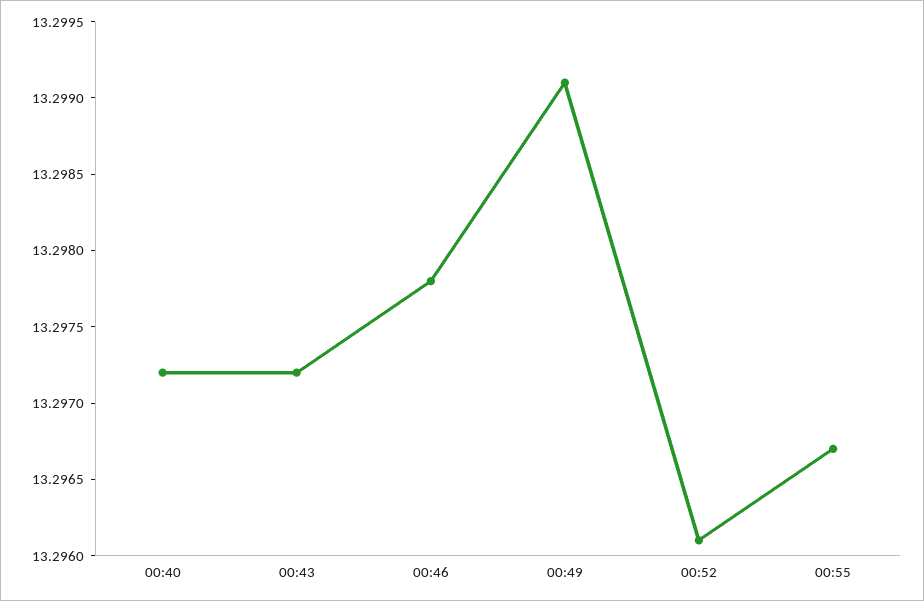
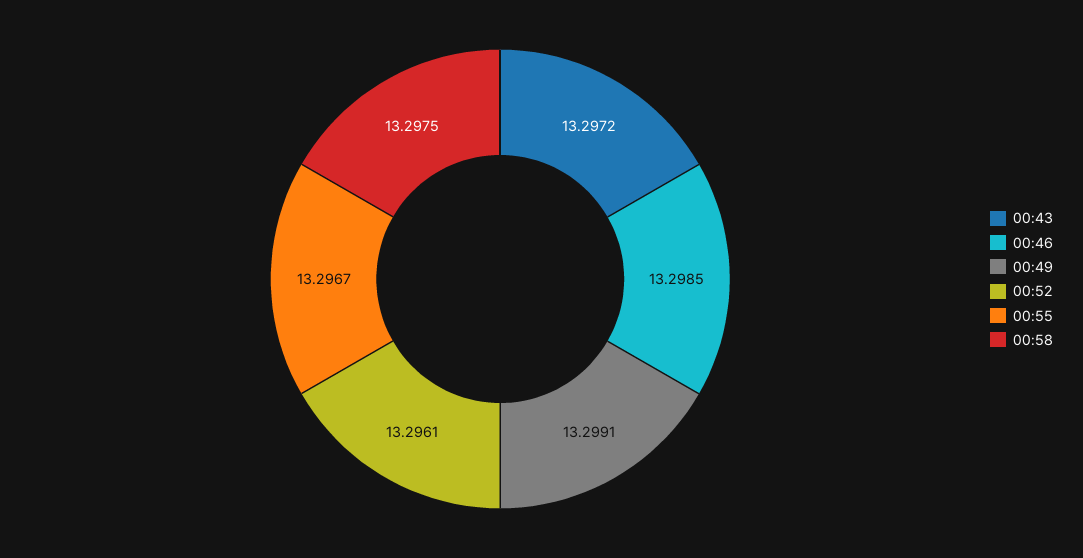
00:40: 13.2972 -> none
00:46: 13.2978 -> 13.2985
00:58: none -> 13.2975

